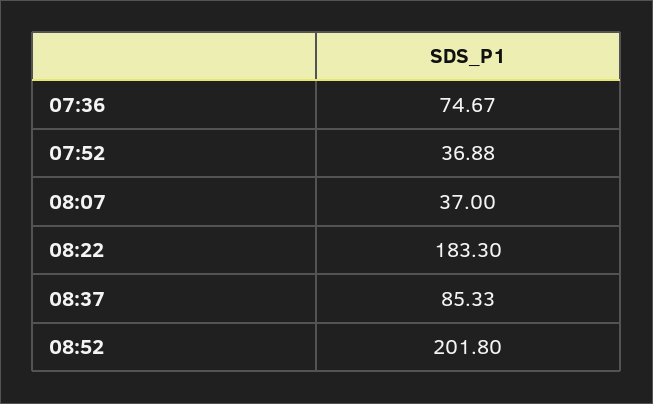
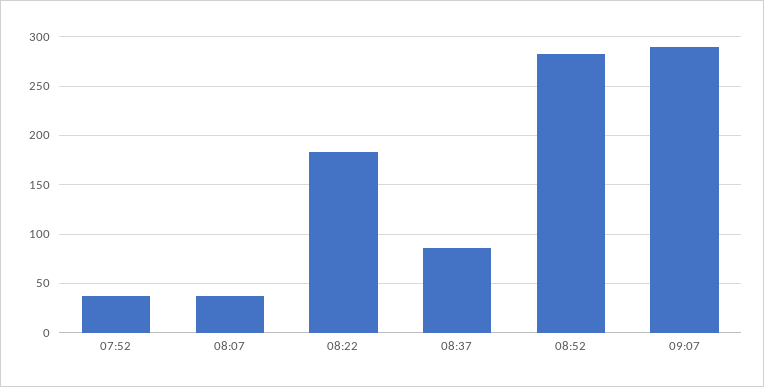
07:36: 74.67 -> none
08:52: 201.8 -> 280
09:07: none -> 290

